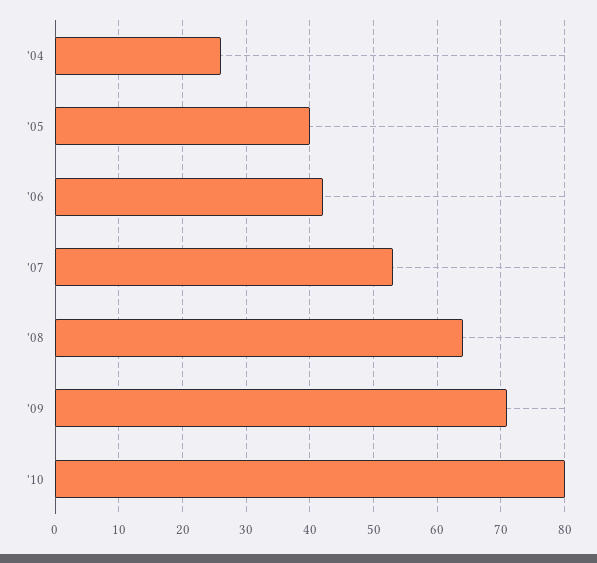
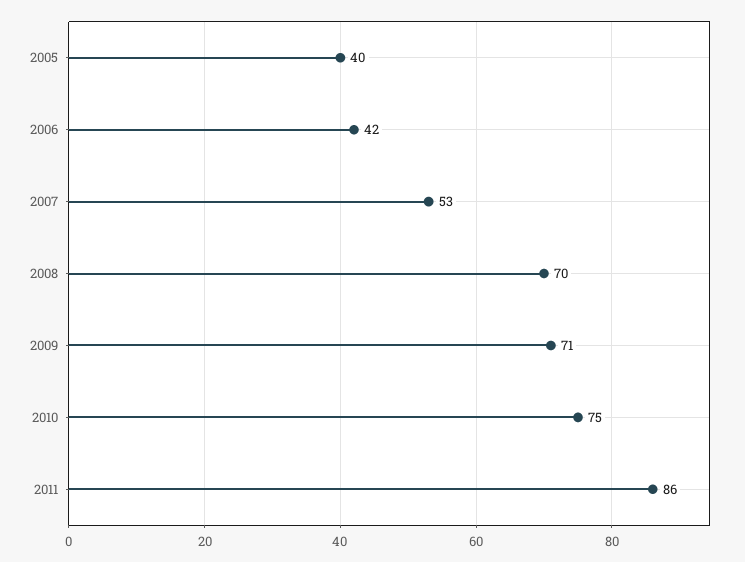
'04: 26 -> none
'08: 64 -> 70
'10: 80 -> 75
2011: none -> 86

